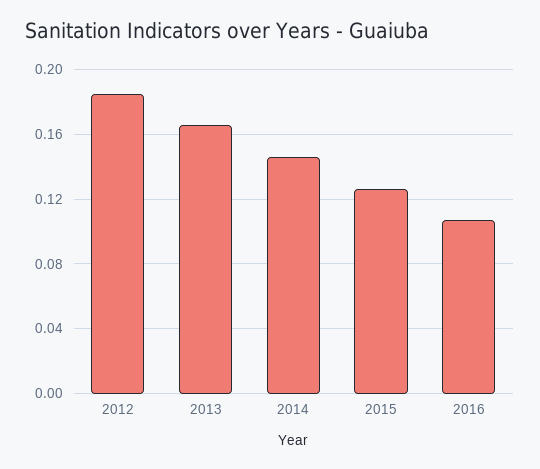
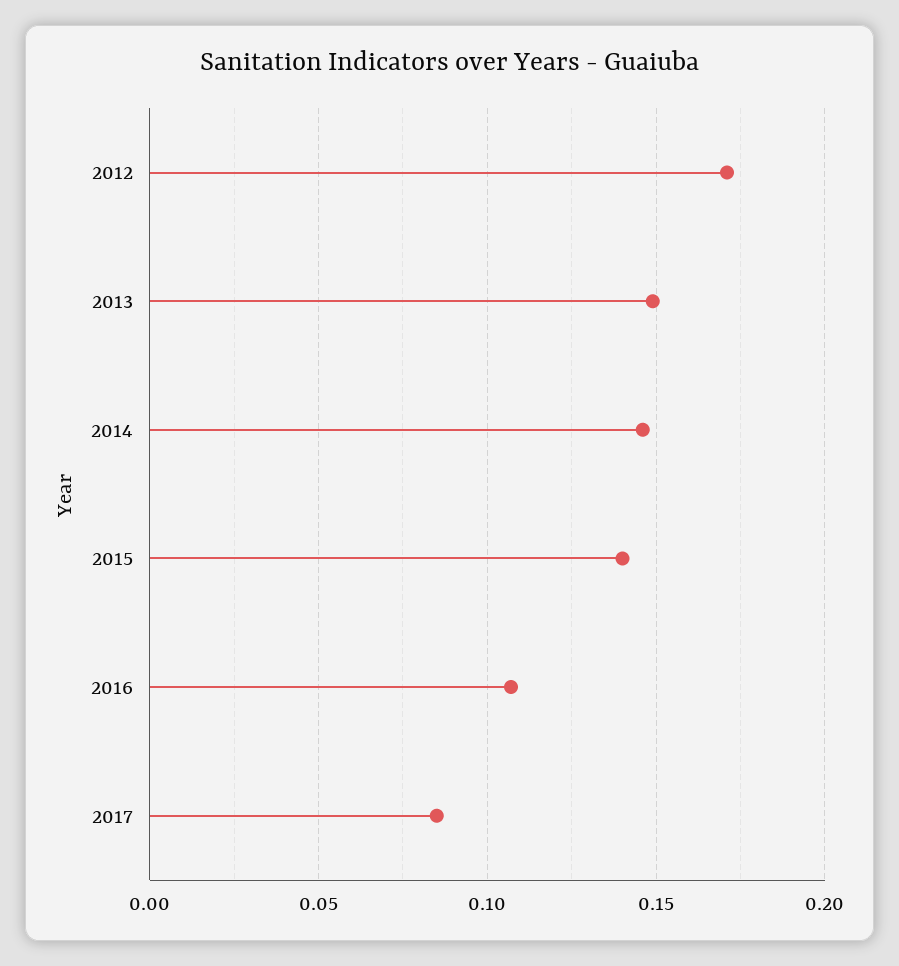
2012: 0.185 -> 0.17
2013: 0.165 -> 0.15
2015: 0.125 -> 0.14
2017: none -> 0.085

